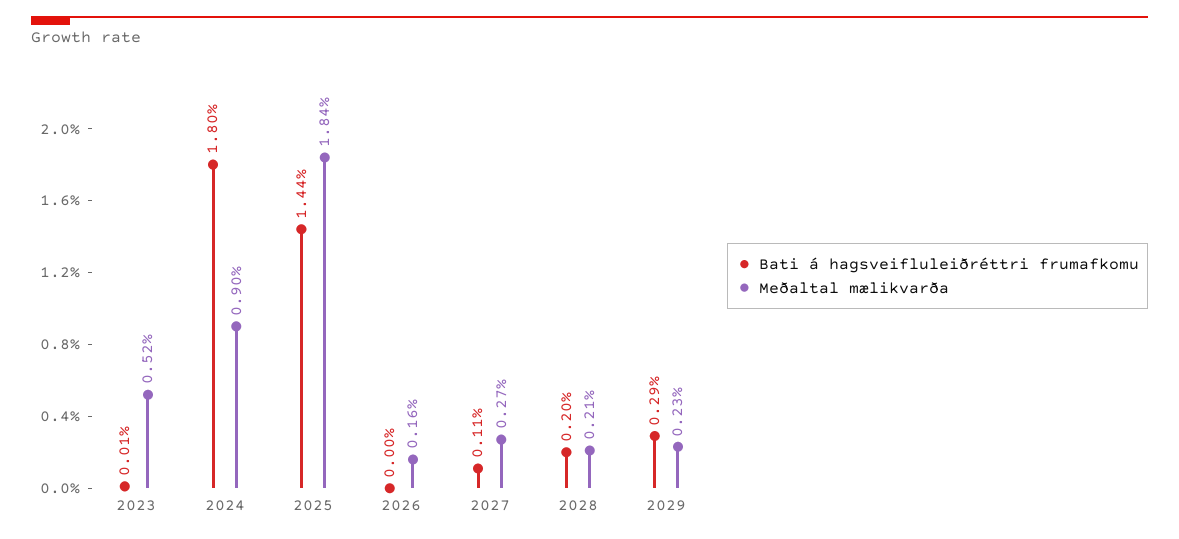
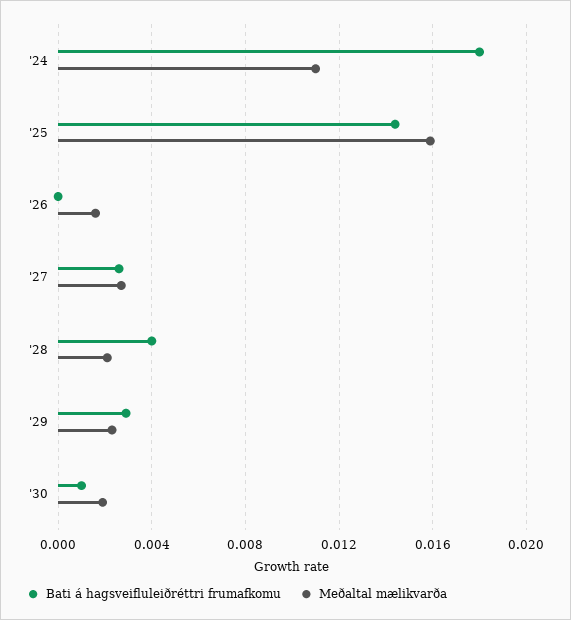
Bati á hagsveifluleiðréttri frumafkomu, 2023: 0.0001 -> none
Meðaltal mælikvarða, 2023: 0.0052 -> none
Meðaltal mælikvarða, 2024: 0.009 -> 0.011
Meðaltal mælikvarða, 2025: 0.0184 -> 0.016
Bati á hagsveifluleiðréttri frumafkomu, 2027: 0.0011 -> 0.0025
Bati á hagsveifluleiðréttri frumafkomu, 2028: 0.002 -> 0.004
Bati á hagsveifluleiðréttri frumafkomu, '30: none -> 0.001
Meðaltal mælikvarða, '30: none -> 0.002

